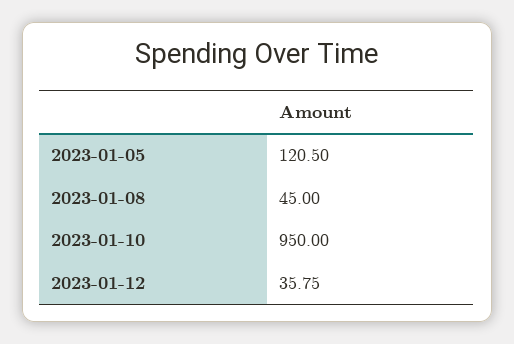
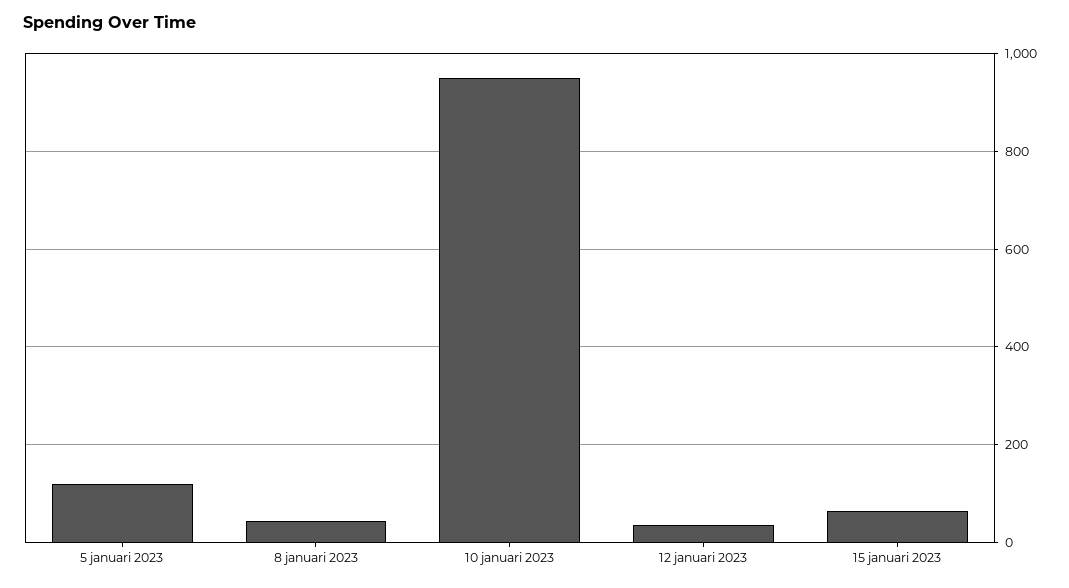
15 januari 2023: none -> 60

